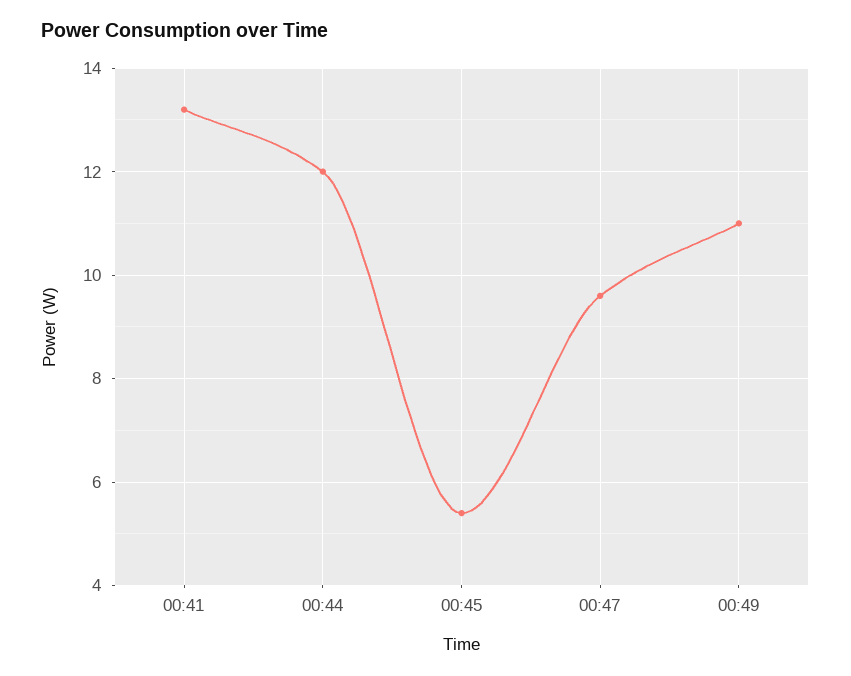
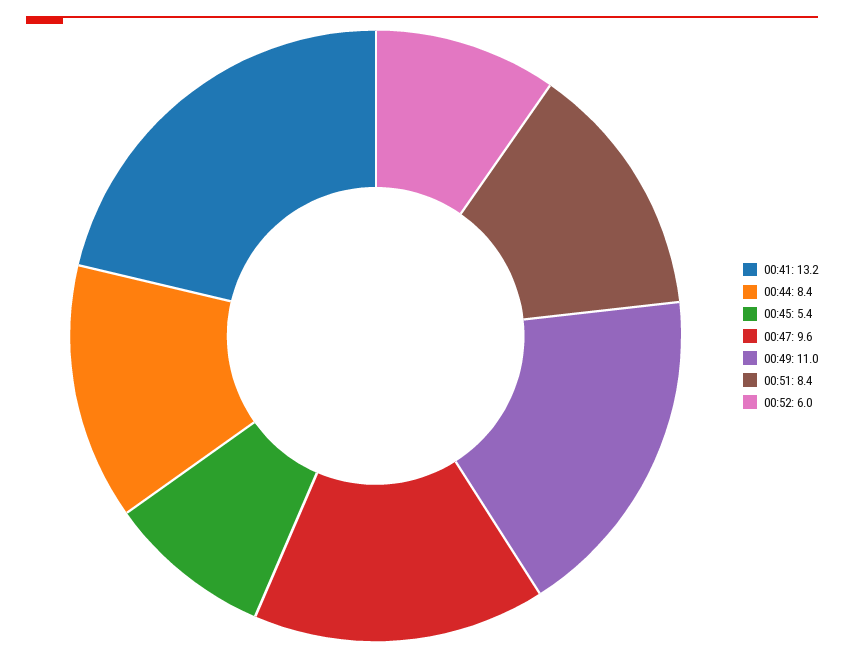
00:44: 12 -> 8.4
00:51: none -> 8.4
00:52: none -> 6

